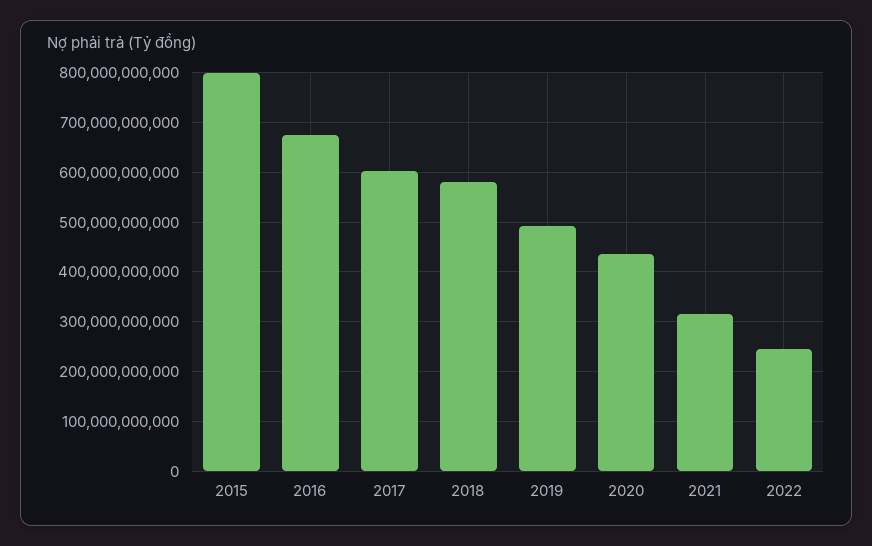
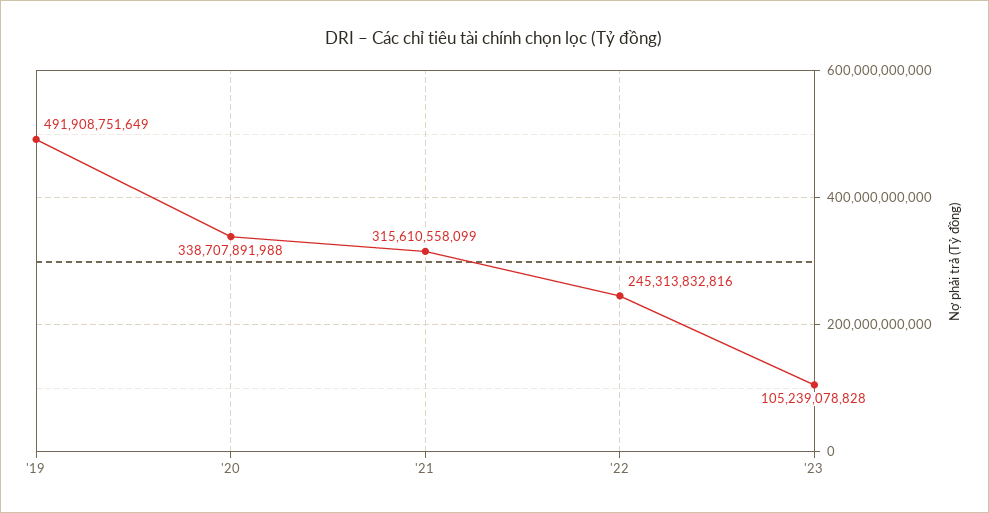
2015: 800000000000 -> none
2016: 680000000000 -> none
2017: 600000000000 -> none
2018: 580000000000 -> none
2020: 440000000000 -> 338707891988
'23: none -> 105239078828

